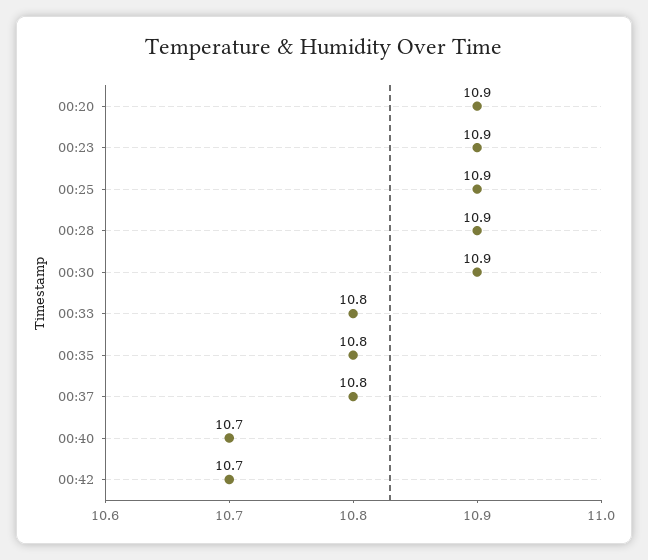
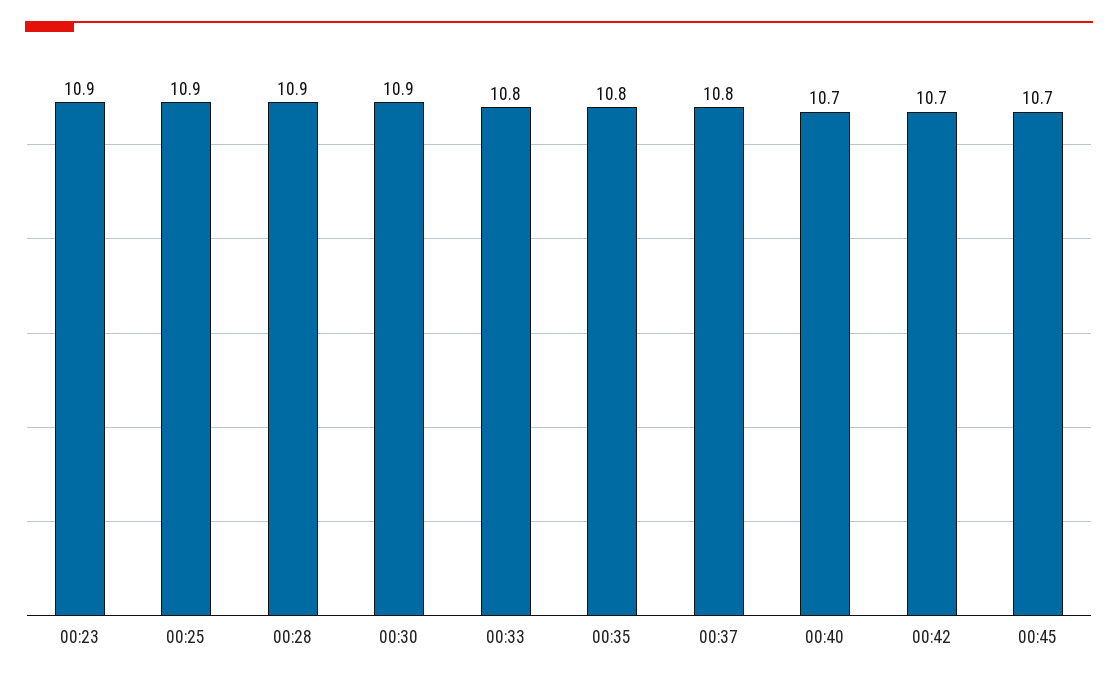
00:20: 10.9 -> none
00:45: none -> 10.7

